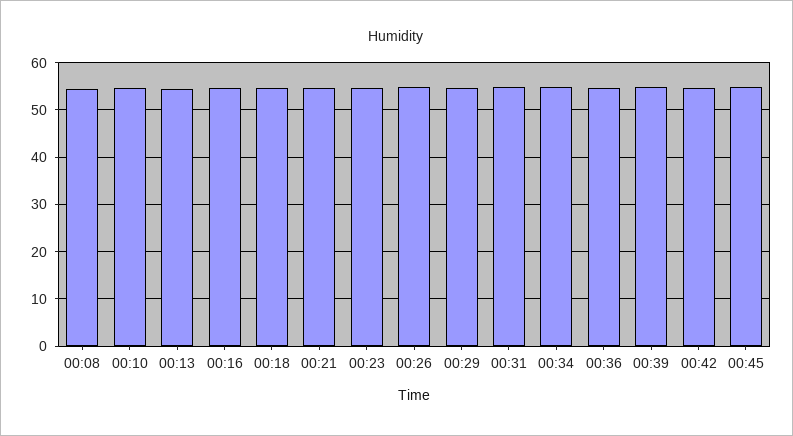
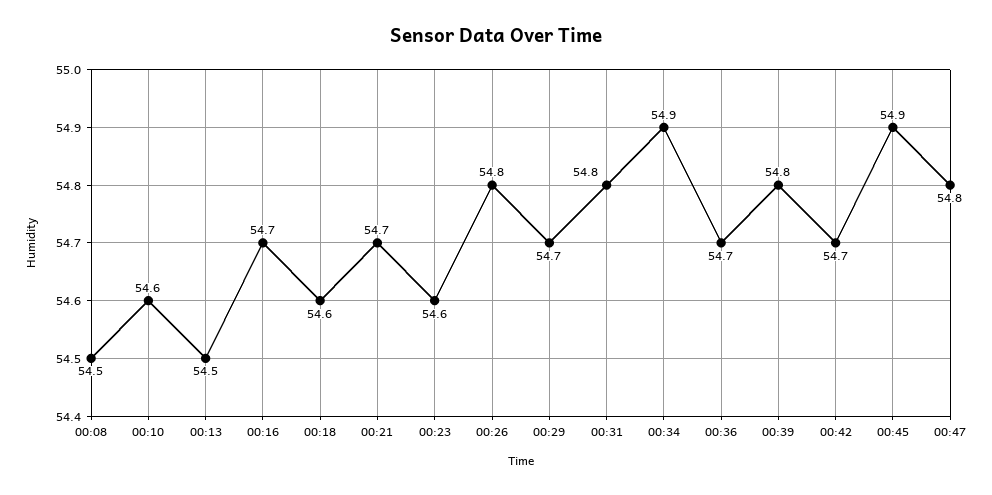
00:47: none -> 54.8

